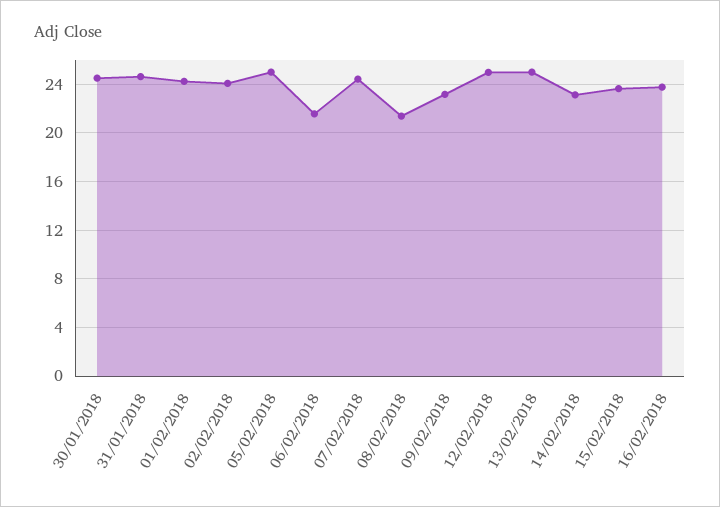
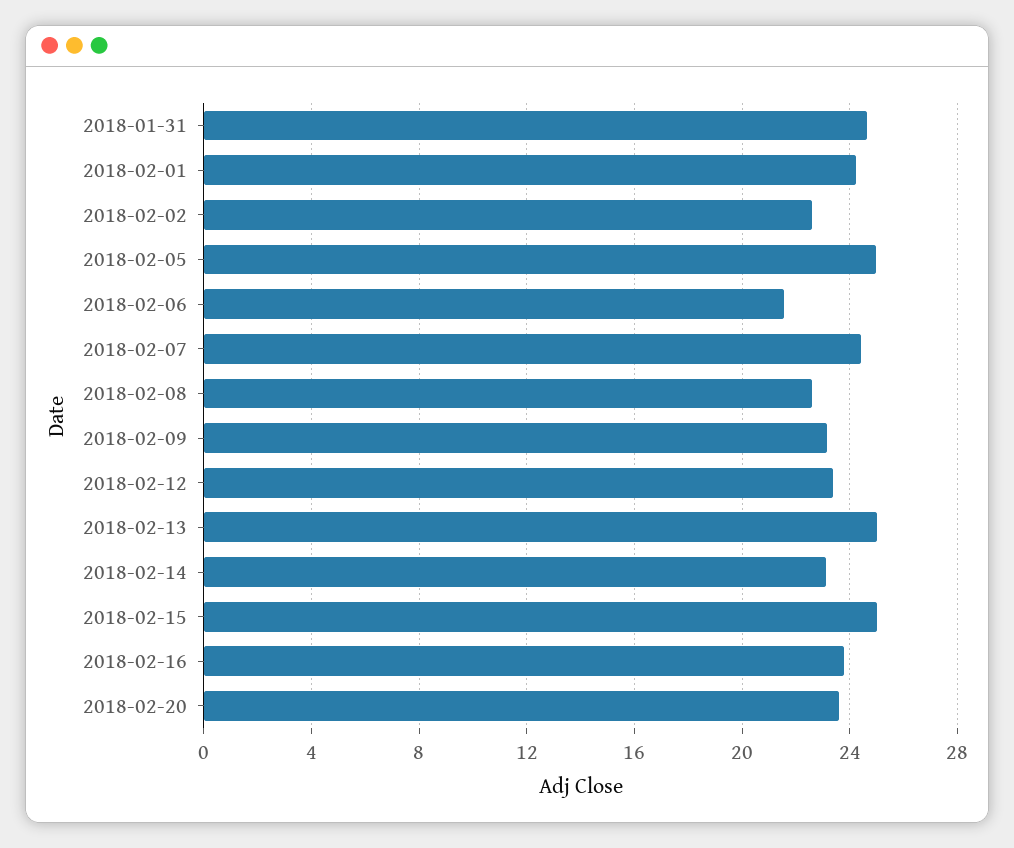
30/01/2018: 24.5 -> none
02/02/2018: 24 -> 22.5
08/02/2018: 21.5 -> 22.5
12/02/2018: 25 -> 23.5
15/02/2018: 23.5 -> 25
2018-02-20: none -> 23.5

